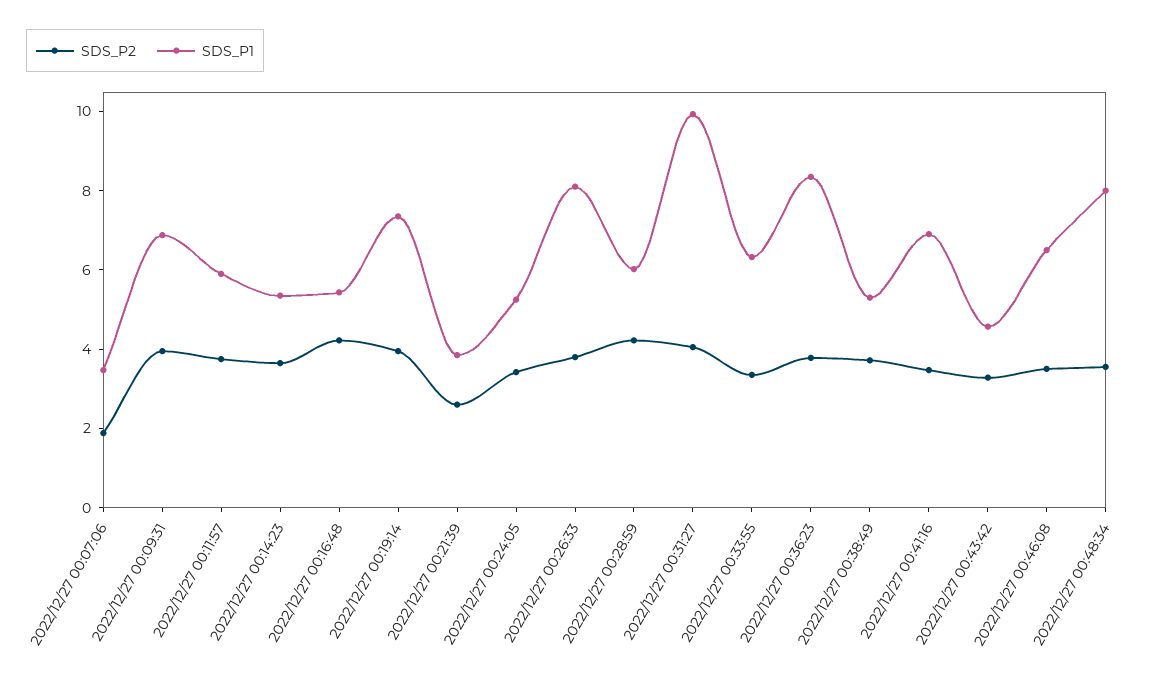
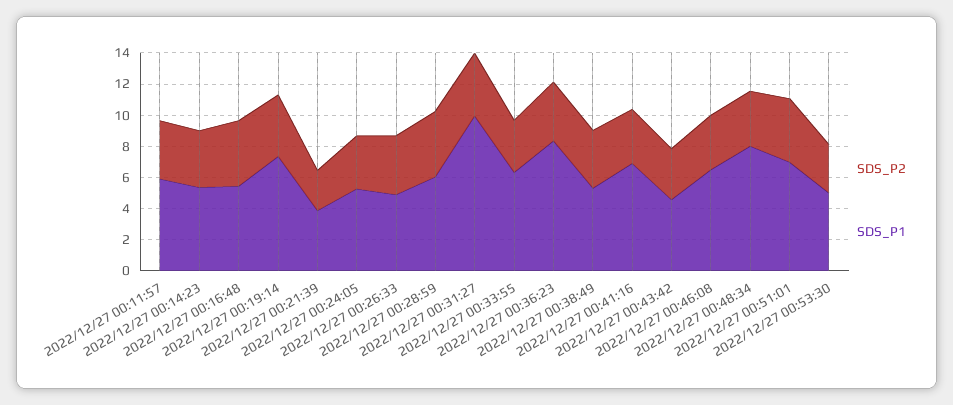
SDS_P2, 2022/12/27 00:07:06: 2 -> none
SDS_P1, 2022/12/27 00:07:06: 3.5 -> none
SDS_P2, 2022/12/27 00:09:31: 4 -> none
SDS_P1, 2022/12/27 00:09:31: 7 -> none
SDS_P1, 2022/12/27 00:26:33: 8 -> 5
SDS_P2, 2022/12/27 00:51:01: none -> 4
SDS_P1, 2022/12/27 00:51:01: none -> 7
SDS_P2, 2022/12/27 00:53:30: none -> 3
SDS_P1, 2022/12/27 00:53:30: none -> 5

